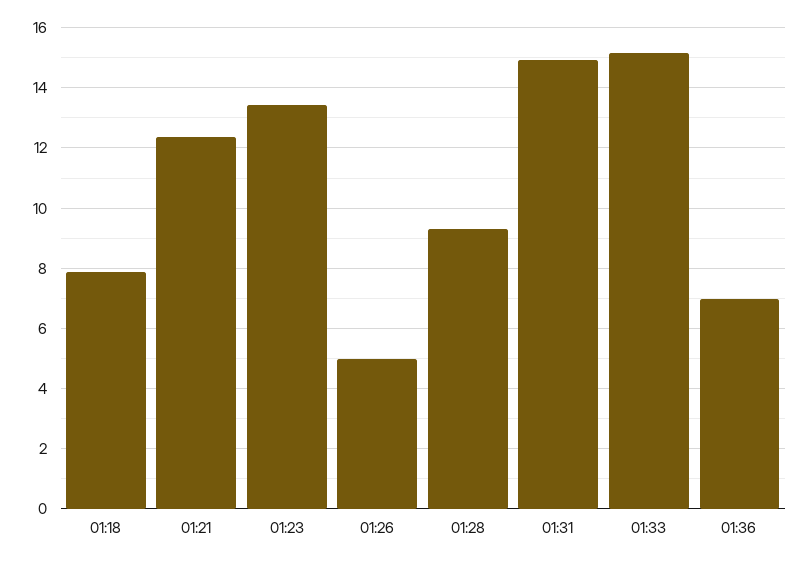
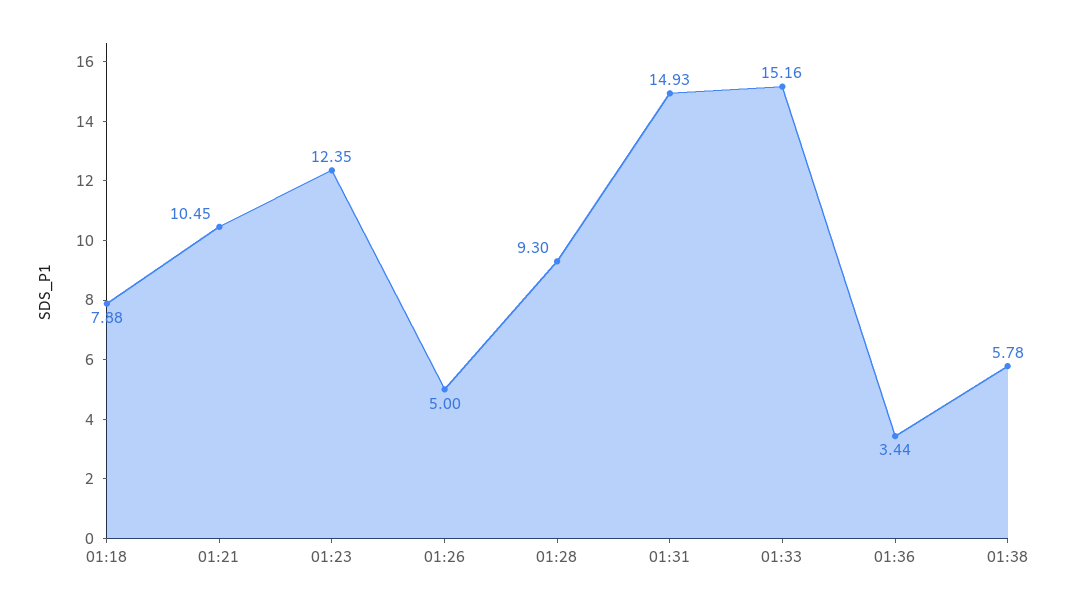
01:21: 12.4 -> 10.45
01:23: 13.4 -> 12.35
01:36: 7 -> 3.44
01:38: none -> 5.78

